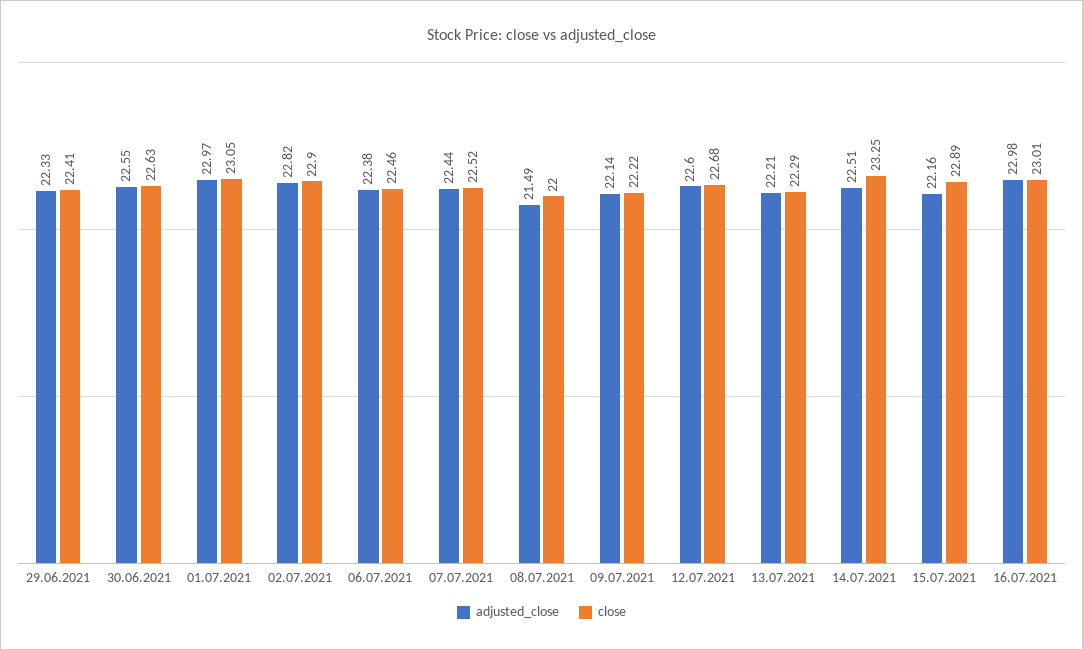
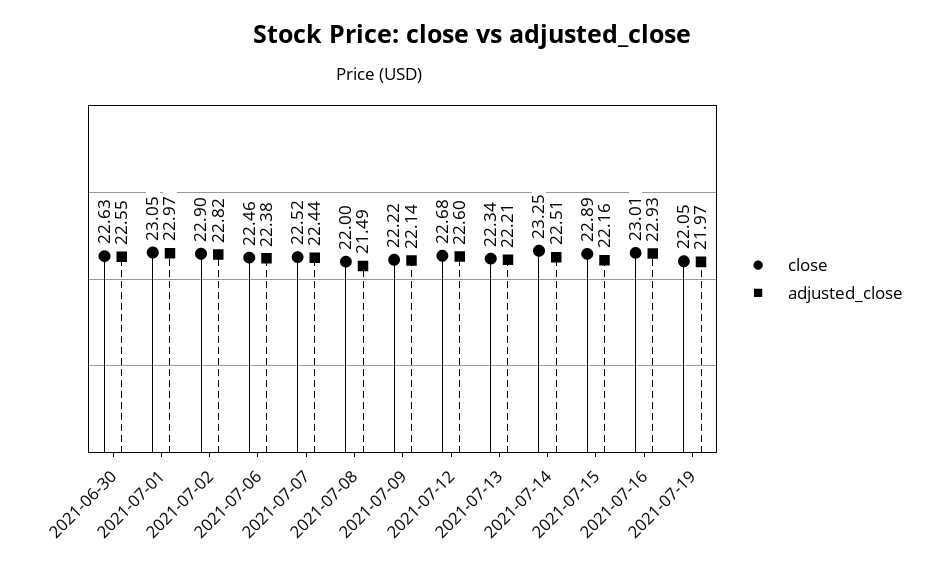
adjusted_close, 29.06.2021: 22.33 -> none
close, 29.06.2021: 22.41 -> none
close, 13.07.2021: 22.29 -> 22.34
adjusted_close, 16.07.2021: 22.98 -> 22.93
close, 2021-07-19: none -> 22.05
adjusted_close, 2021-07-19: none -> 21.97

